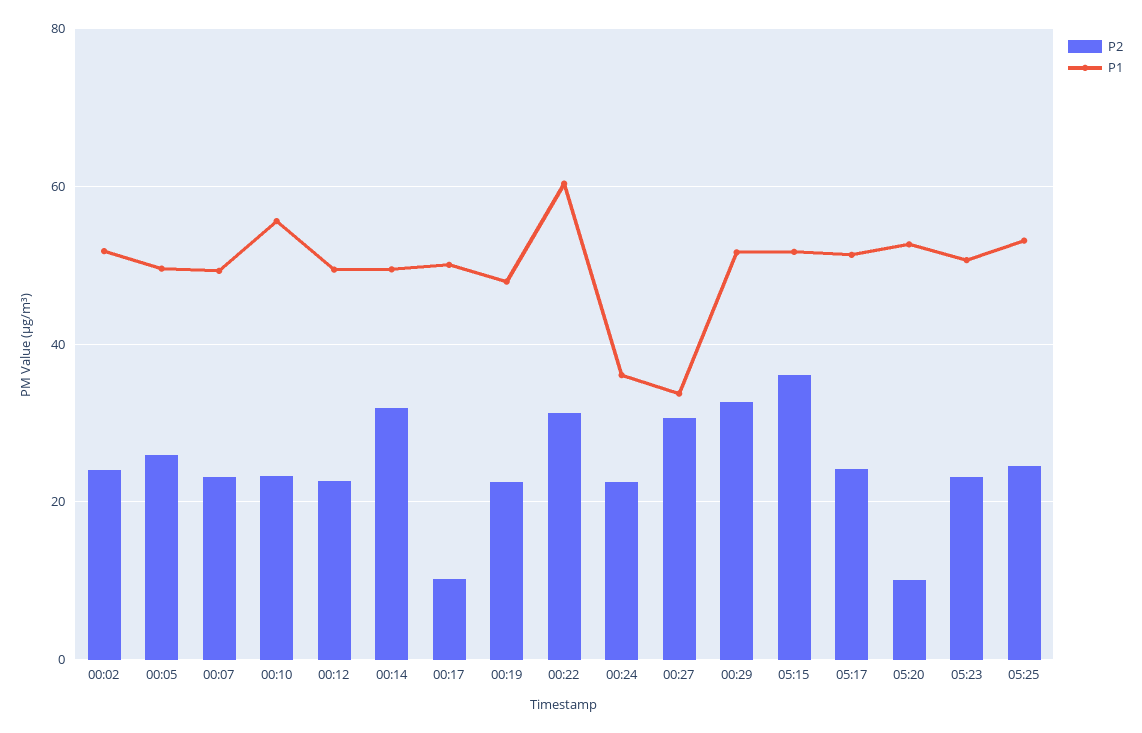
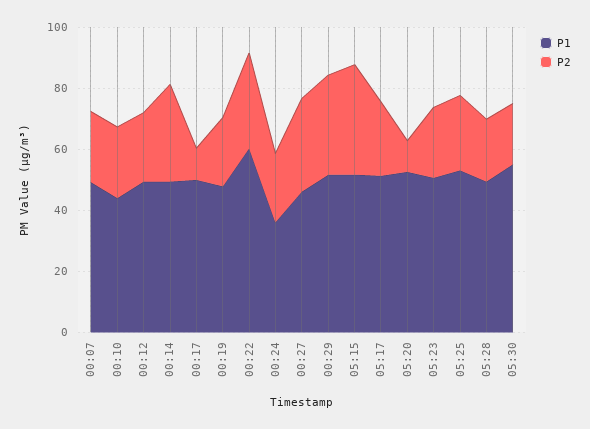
P2, 00:02: 24 -> none
P1, 00:02: 52 -> none
P2, 00:05: 26 -> none
P1, 00:05: 50 -> none
P1, 00:10: 56 -> 45
P1, 00:27: 34 -> 45
P1, 05:28: none -> 50
P2, 05:28: none -> 20
P1, 05:30: none -> 55
P2, 05:30: none -> 20

